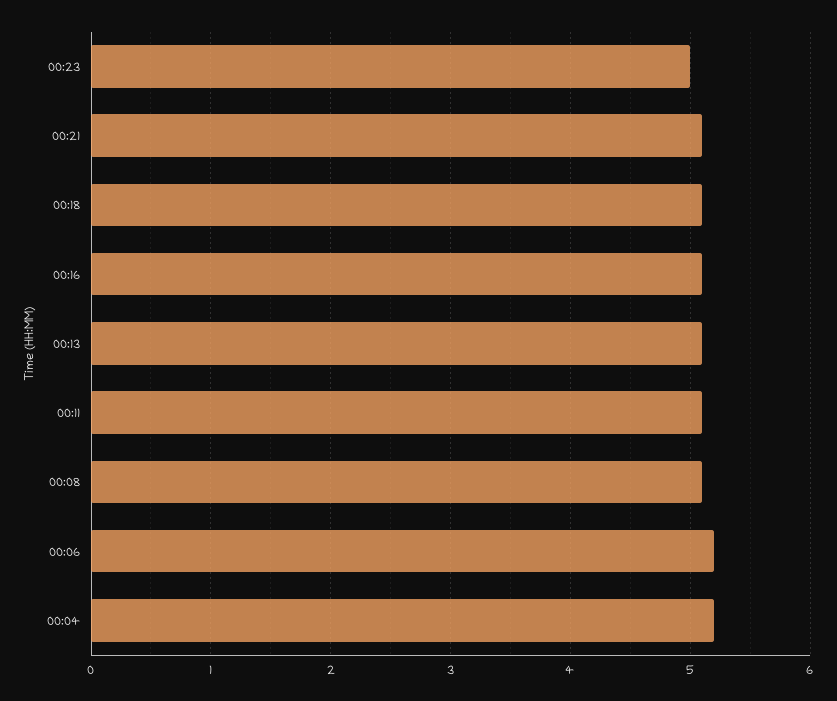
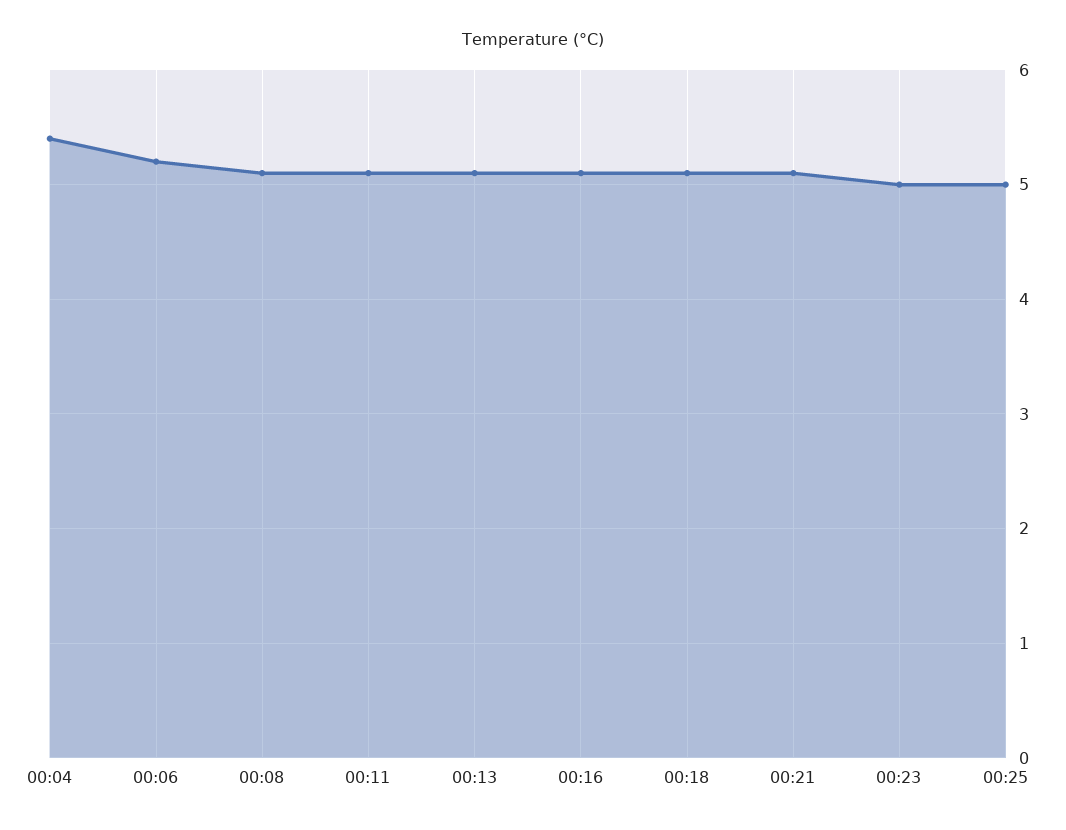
00:04: 5.2 -> 5.4
00:25: none -> 5

